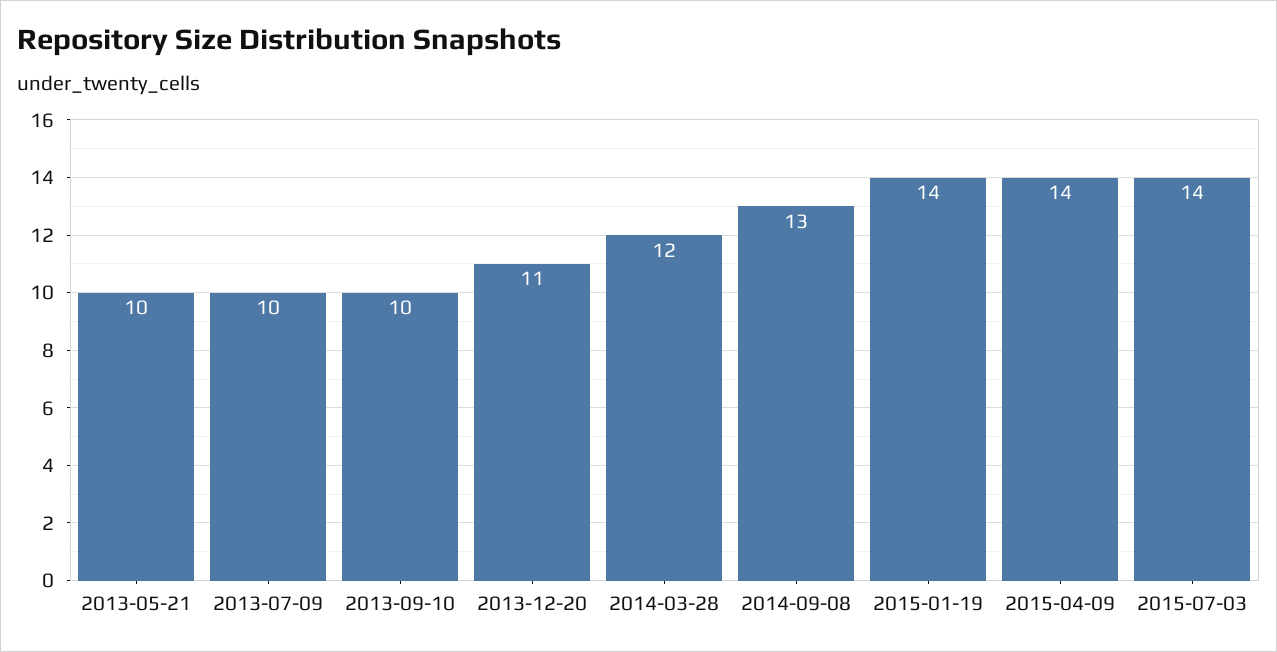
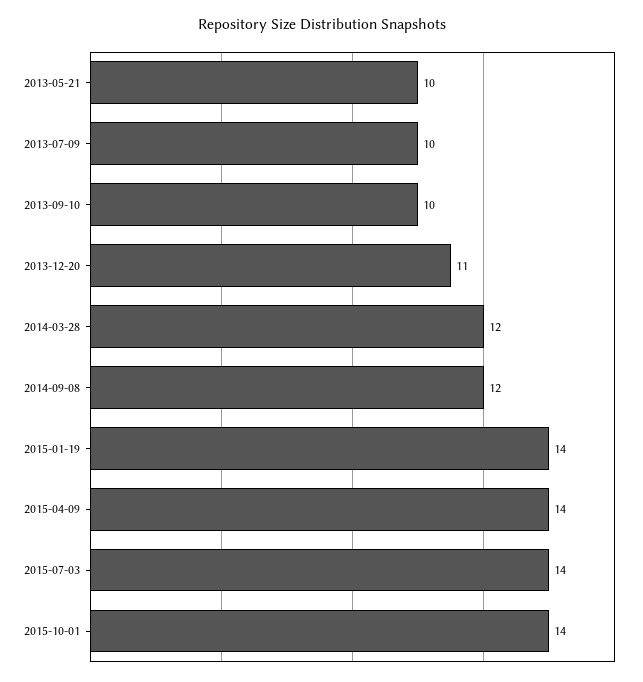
2014-09-08: 13 -> 12
2015-10-01: none -> 14

